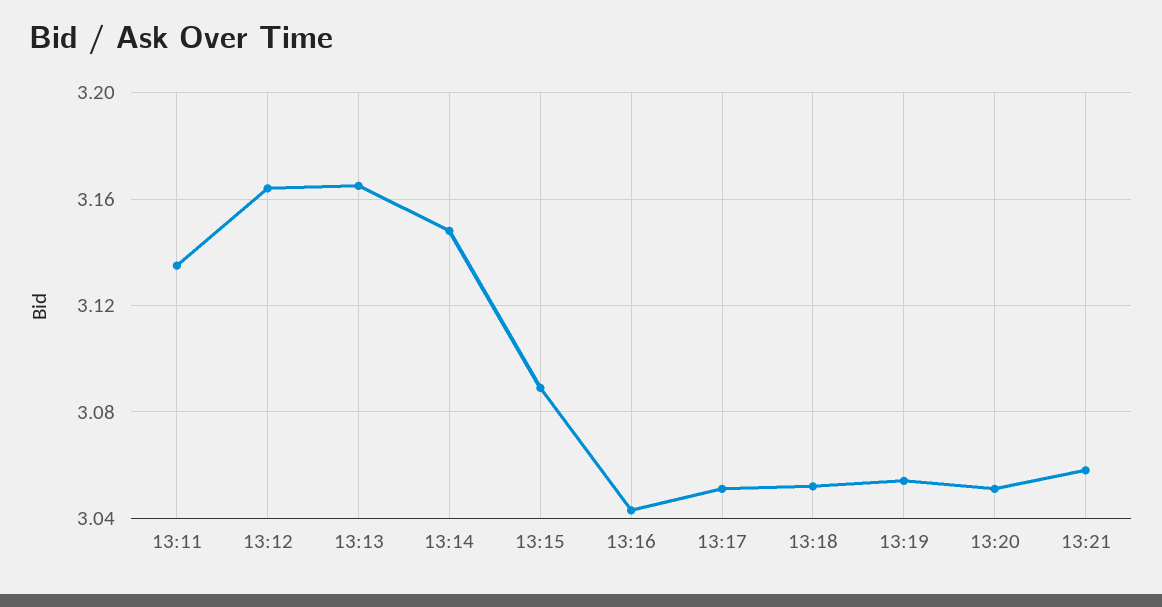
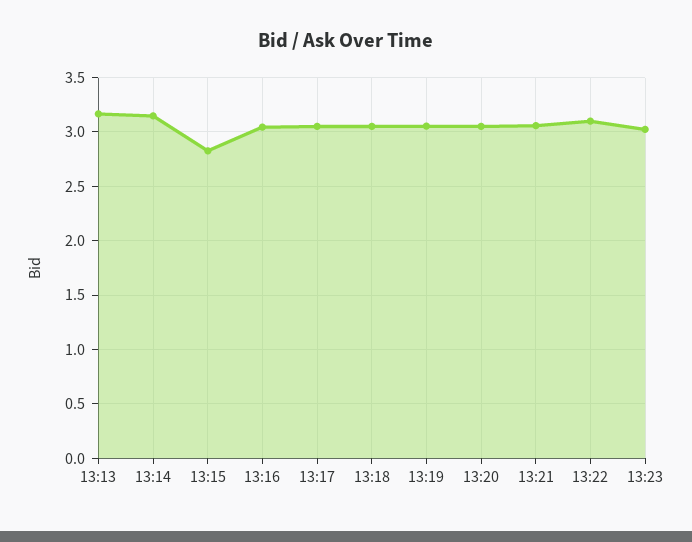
13:11: 3.135 -> none
13:12: 3.165 -> none
13:15: 3.09 -> 2.8
13:22: none -> 3.1
13:23: none -> 3

